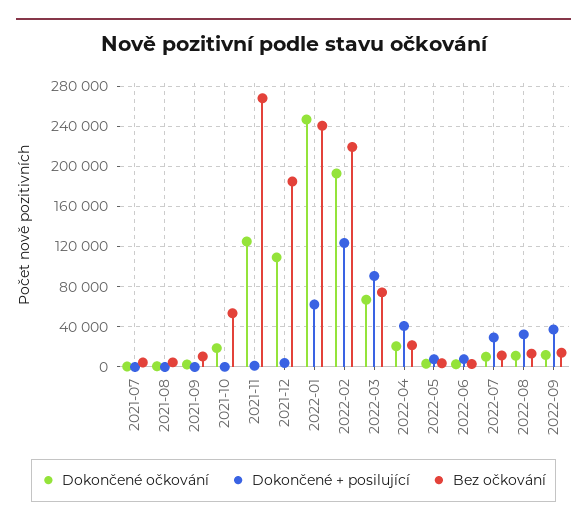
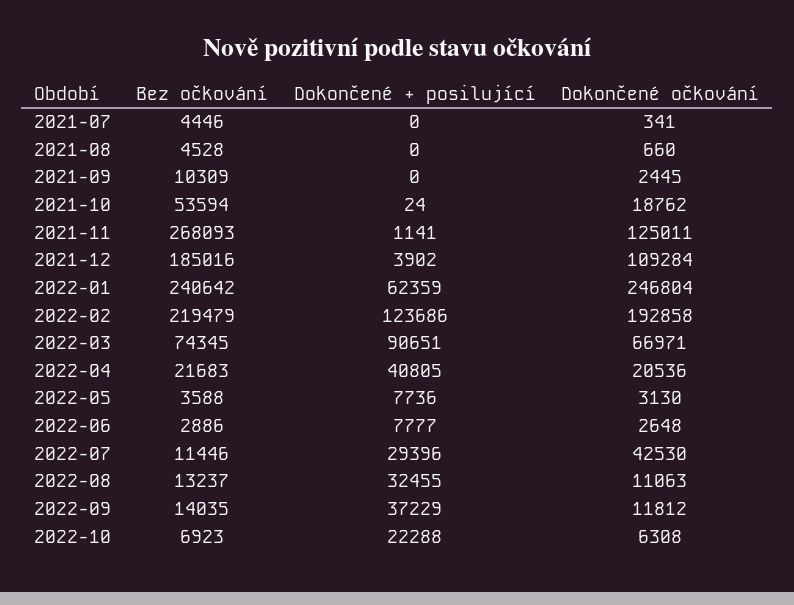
Dokončené očkování, 2022-07: 10000 -> 42530
Bez očkování, 2022-10: none -> 6923
Dokončené + posilující, 2022-10: none -> 22288
Dokončené očkování, 2022-10: none -> 6308

